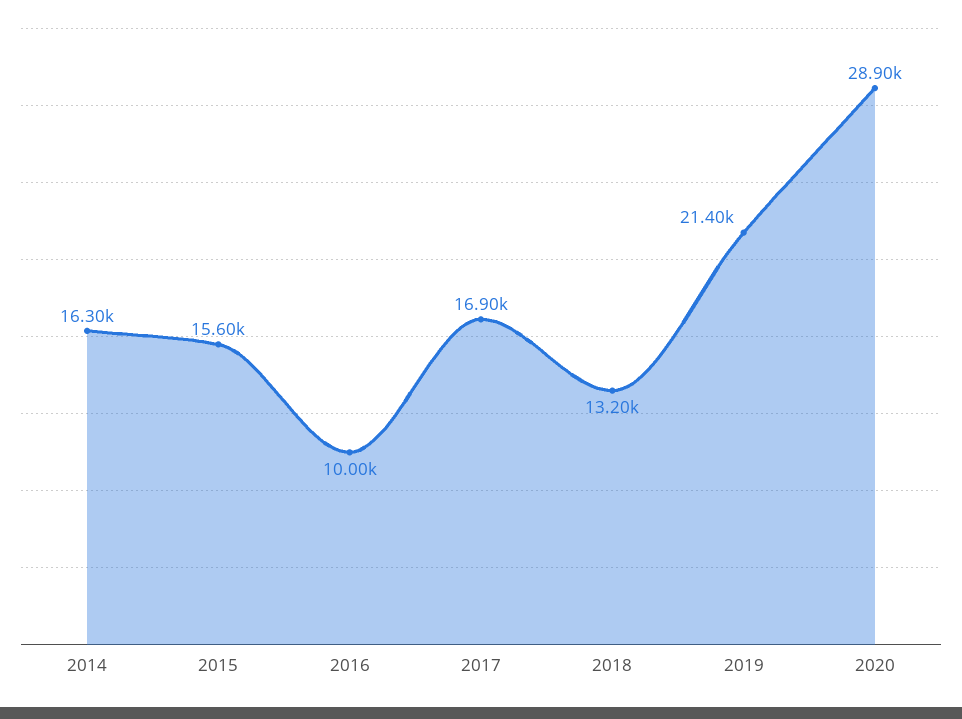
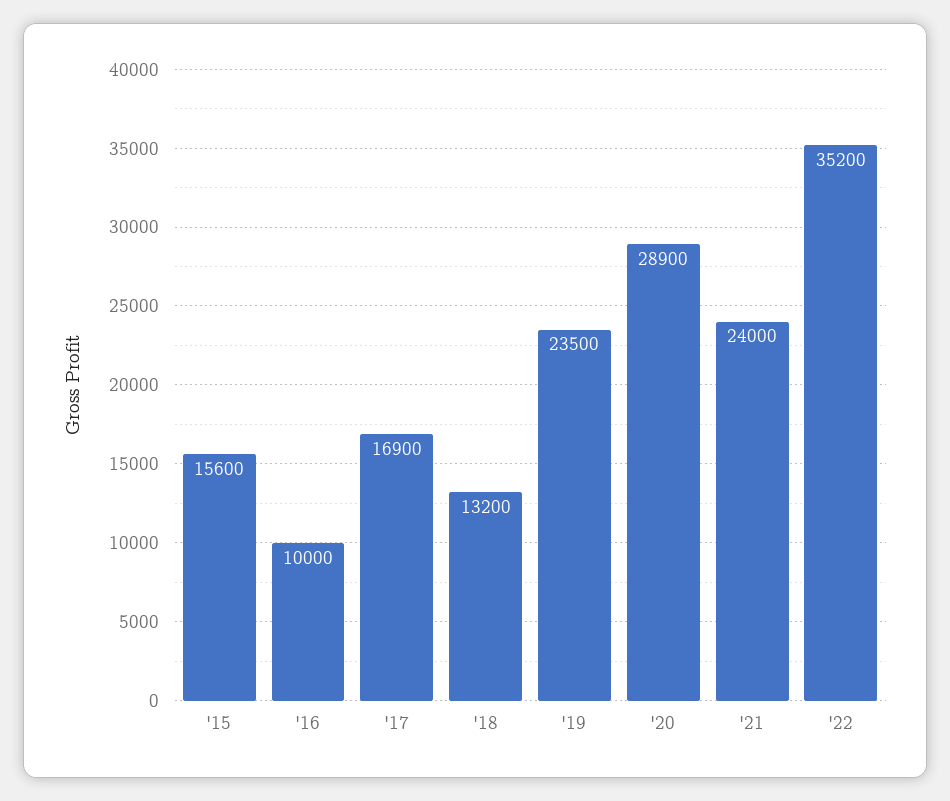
2014: 16300 -> none
2019: 21400 -> 23500
'21: none -> 24000
'22: none -> 35200

